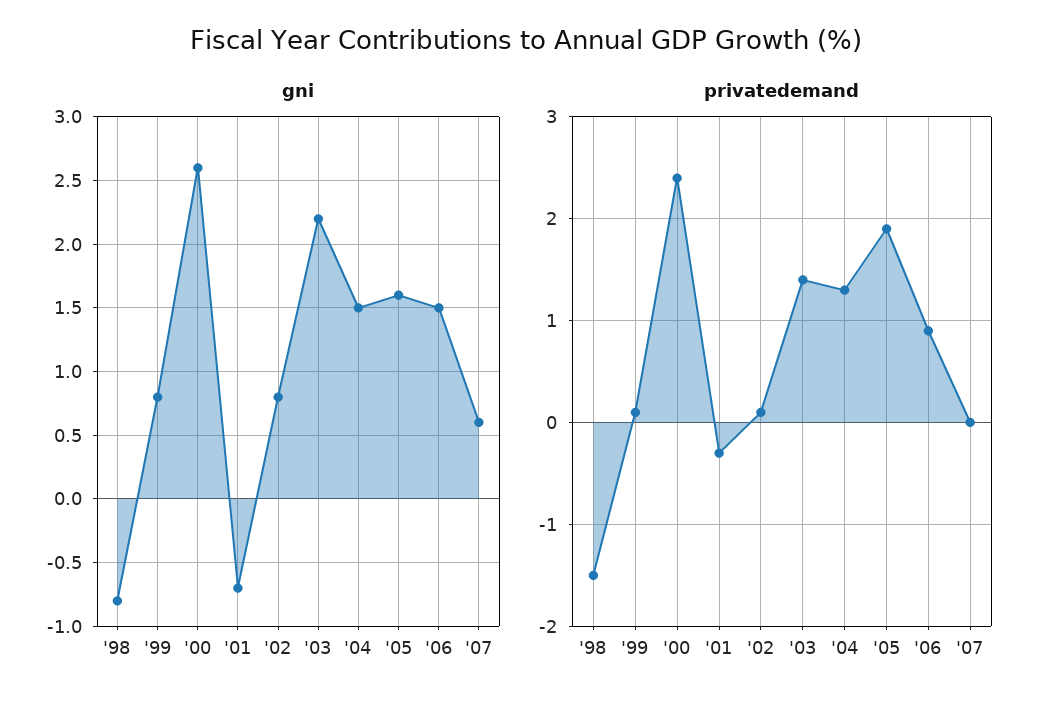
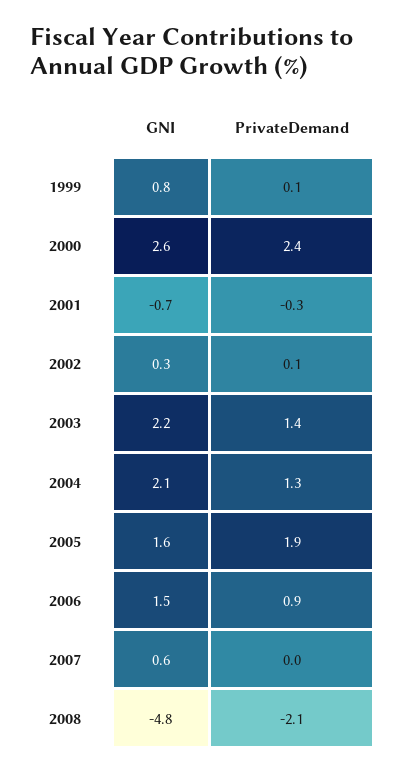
gni, '98: -0.8 -> none
gni, '02: 0.8 -> 0.3
gni, '04: 1.5 -> 2.1
privatedemand, '98: -1.5 -> none
gni, 2008: none -> -4.8
privatedemand, 2008: none -> -2.1

